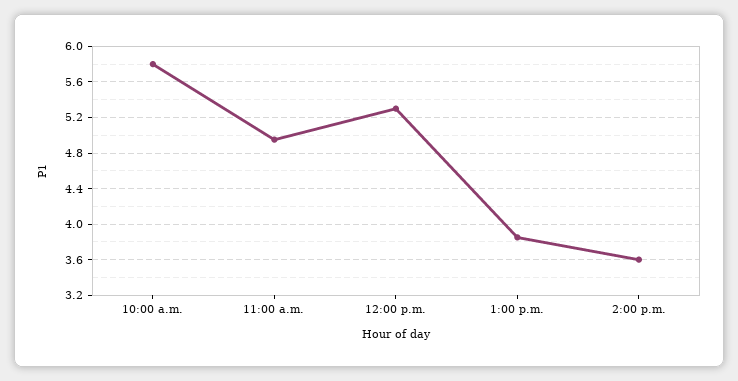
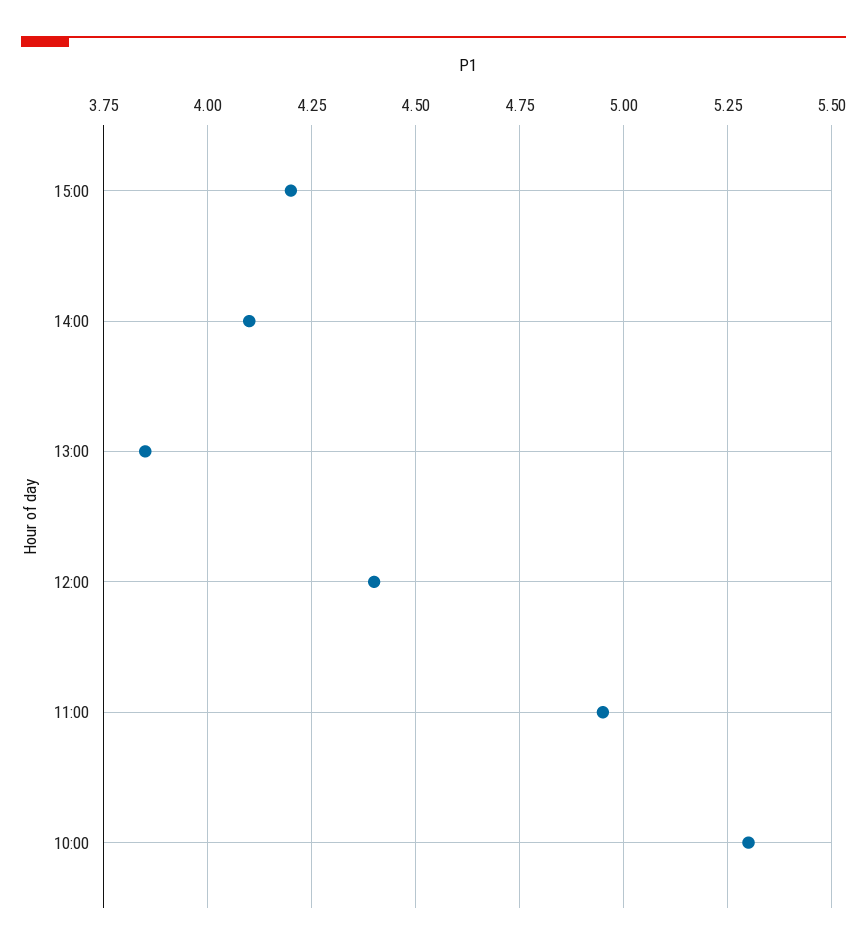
10:00 a.m.: 5.8 -> 5.3
12:00 p.m.: 5.3 -> 4.4
2:00 p.m.: 3.6 -> 4.1
15:00: none -> 4.2

